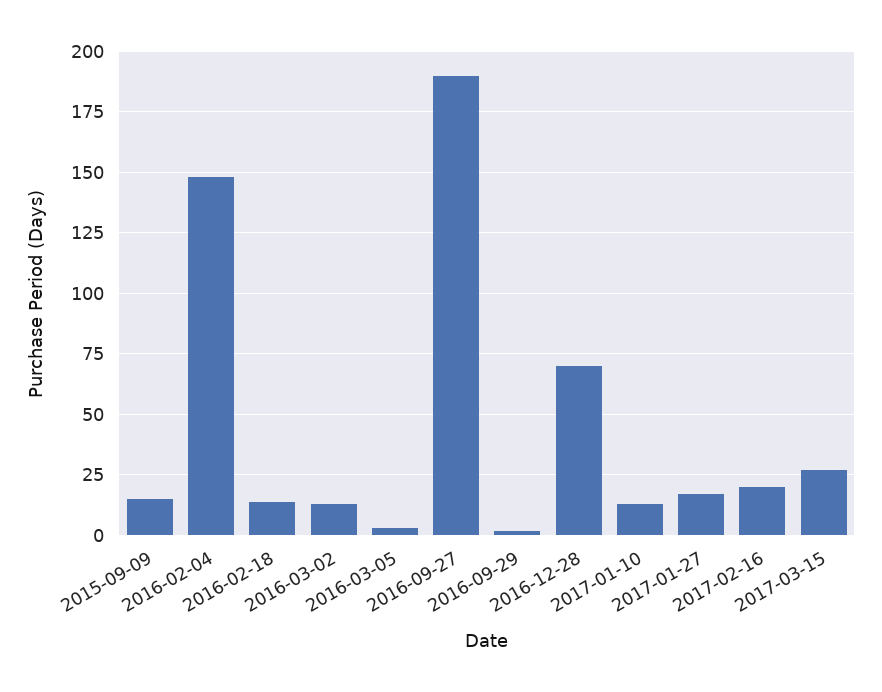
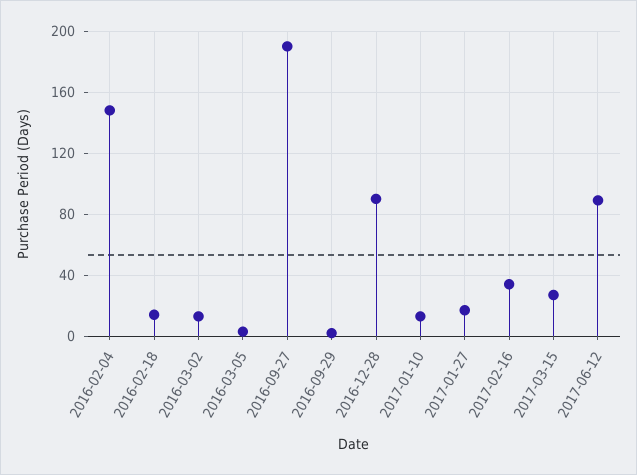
2015-09-09: 15 -> none
2016-12-28: 70 -> 90
2017-02-16: 20 -> 35
2017-06-12: none -> 90

